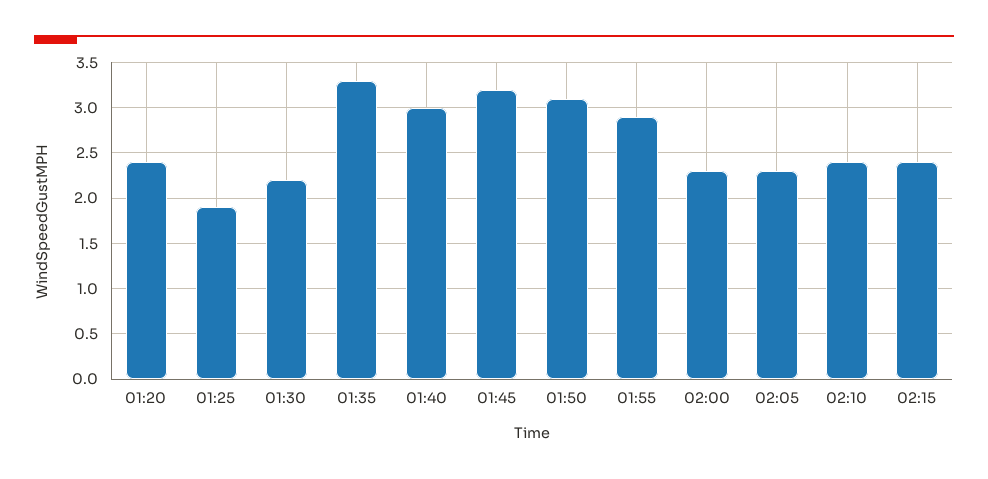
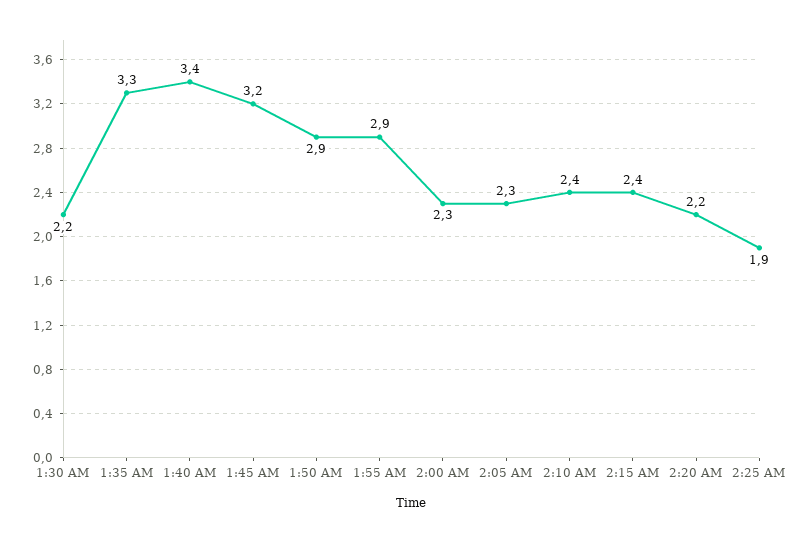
01:20: 2.4 -> none
01:25: 1.9 -> none
01:40: 3 -> 3.4
01:50: 3.1 -> 2.9
2:20 AM: none -> 2.2
2:25 AM: none -> 1.9

